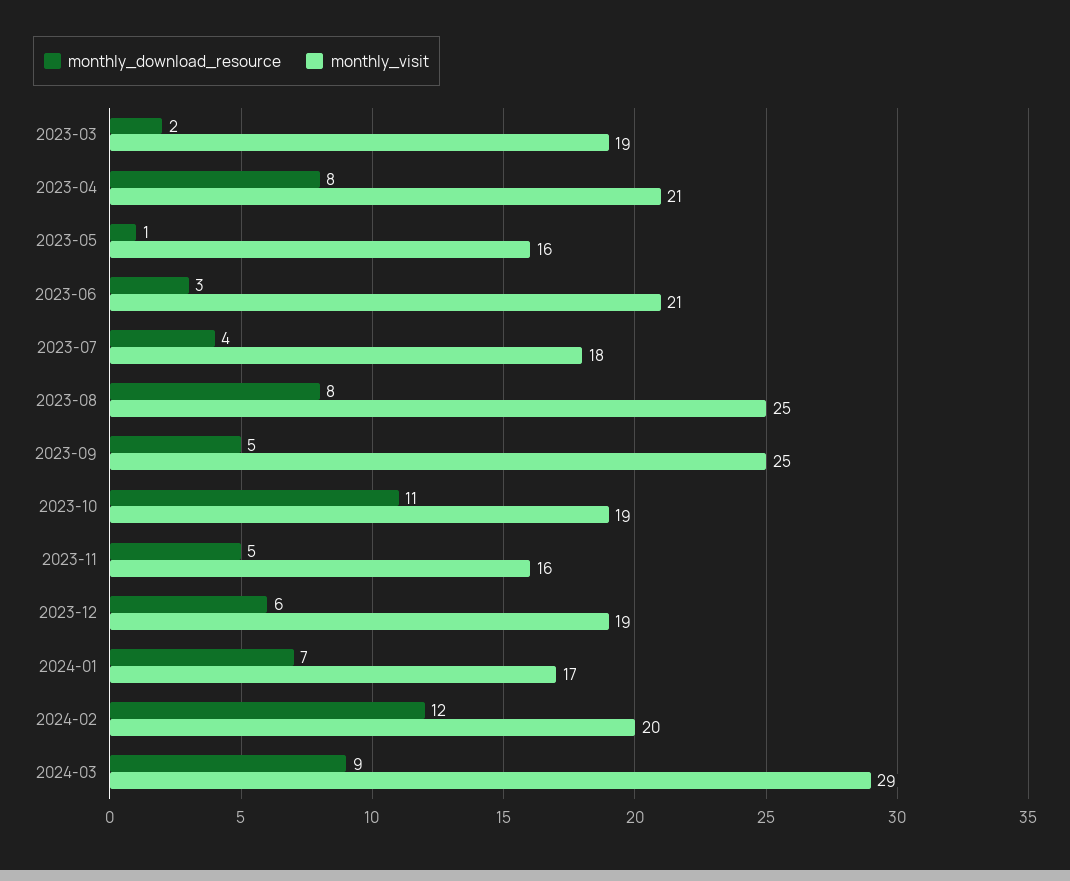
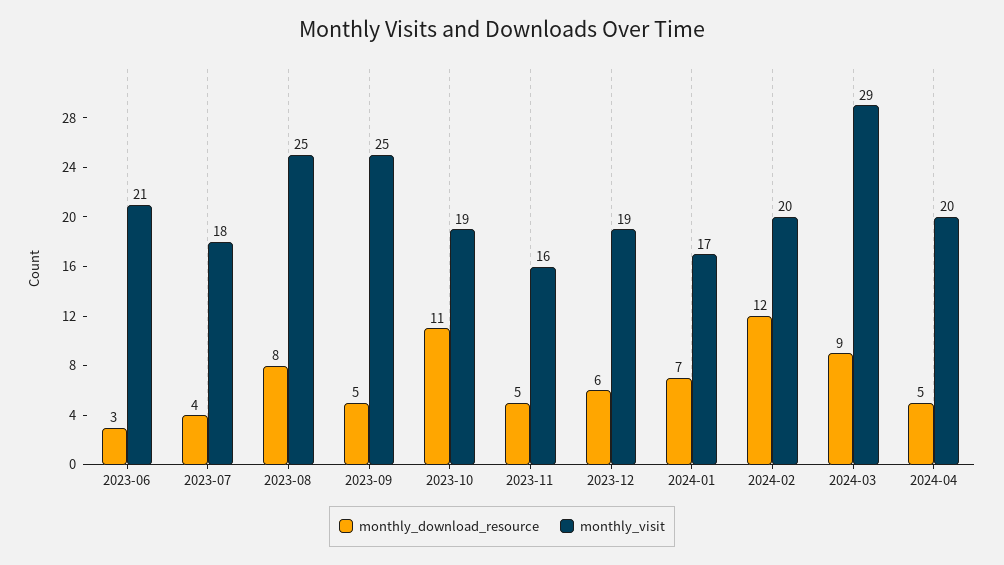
monthly_download_resource, 2023-03: 2 -> none
monthly_visit, 2023-03: 19 -> none
monthly_download_resource, 2023-04: 8 -> none
monthly_visit, 2023-04: 21 -> none
monthly_download_resource, 2023-05: 1 -> none
monthly_visit, 2023-05: 16 -> none
monthly_download_resource, 2024-04: none -> 5
monthly_visit, 2024-04: none -> 20

